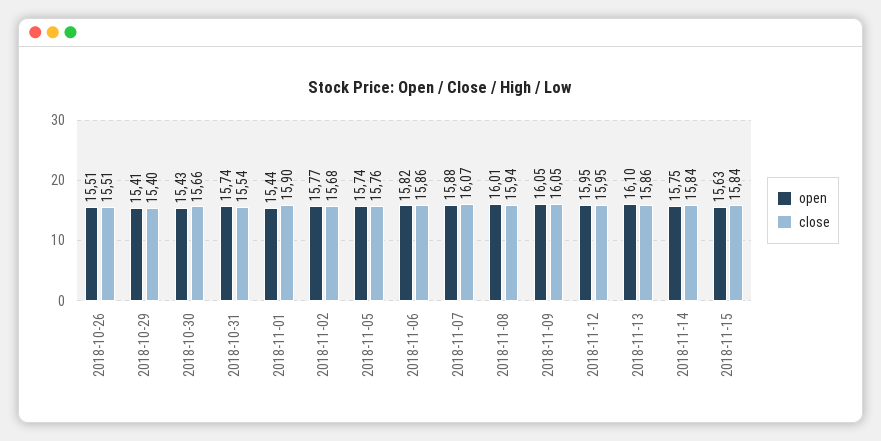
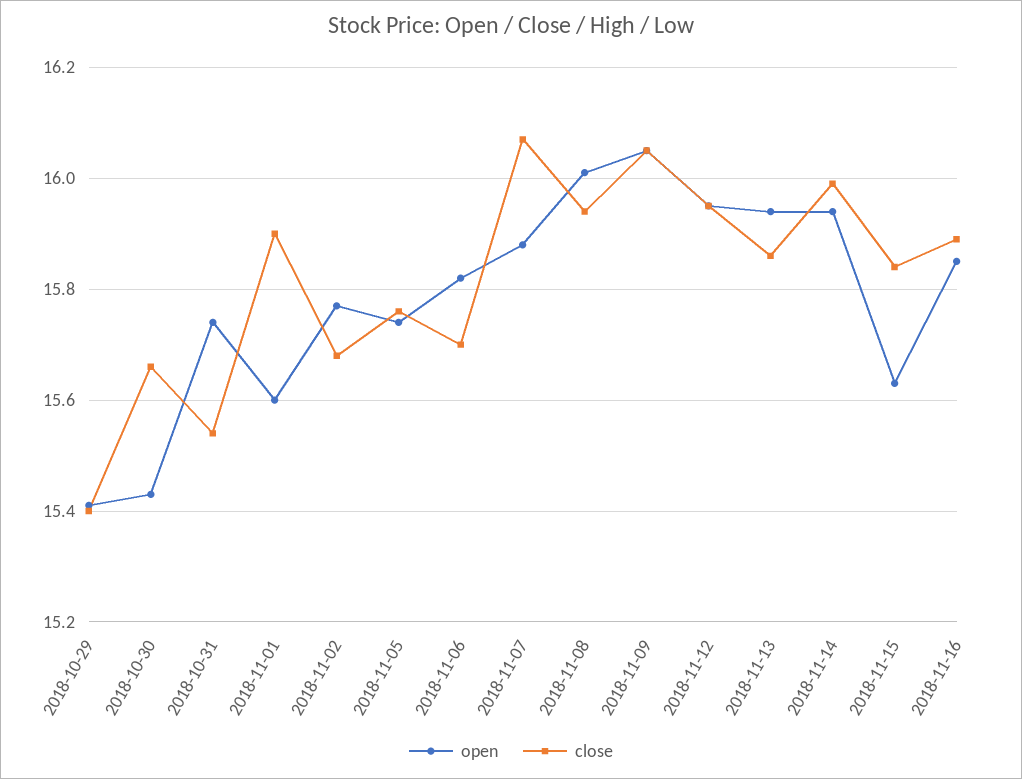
open, 2018-10-26: 15.51 -> none
close, 2018-10-26: 15.51 -> none
open, 2018-11-01: 15.44 -> 15.6
close, 2018-11-06: 15.86 -> 15.7
open, 2018-11-13: 16.1 -> 15.95
open, 2018-11-14: 15.75 -> 15.95
close, 2018-11-14: 15.84 -> 16
open, 2018-11-16: none -> 15.85
close, 2018-11-16: none -> 15.9

